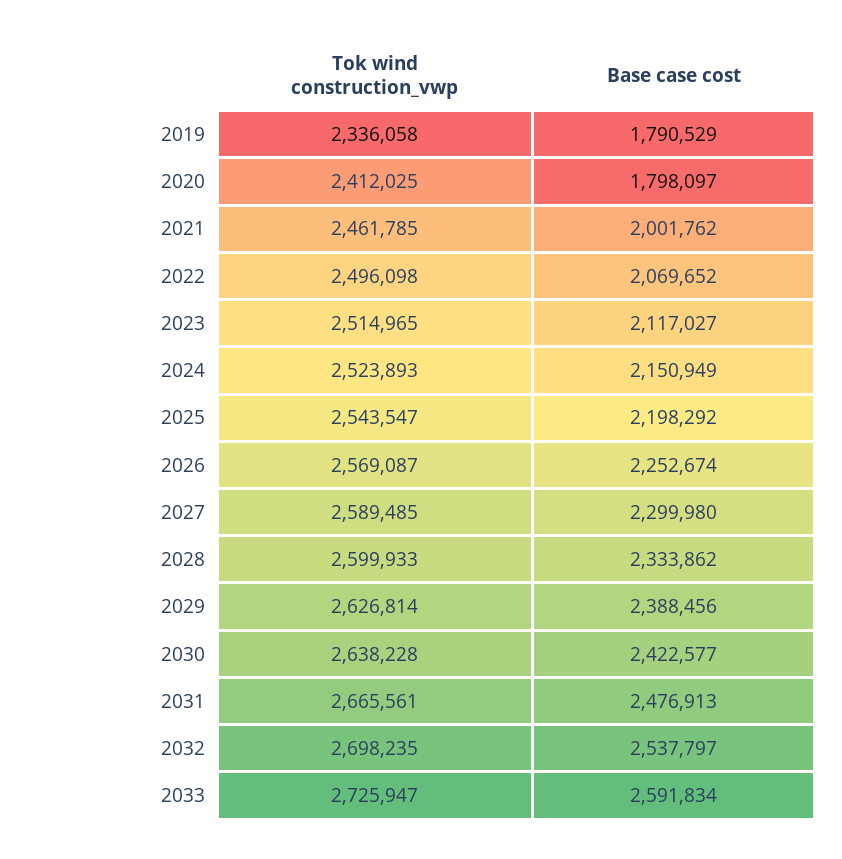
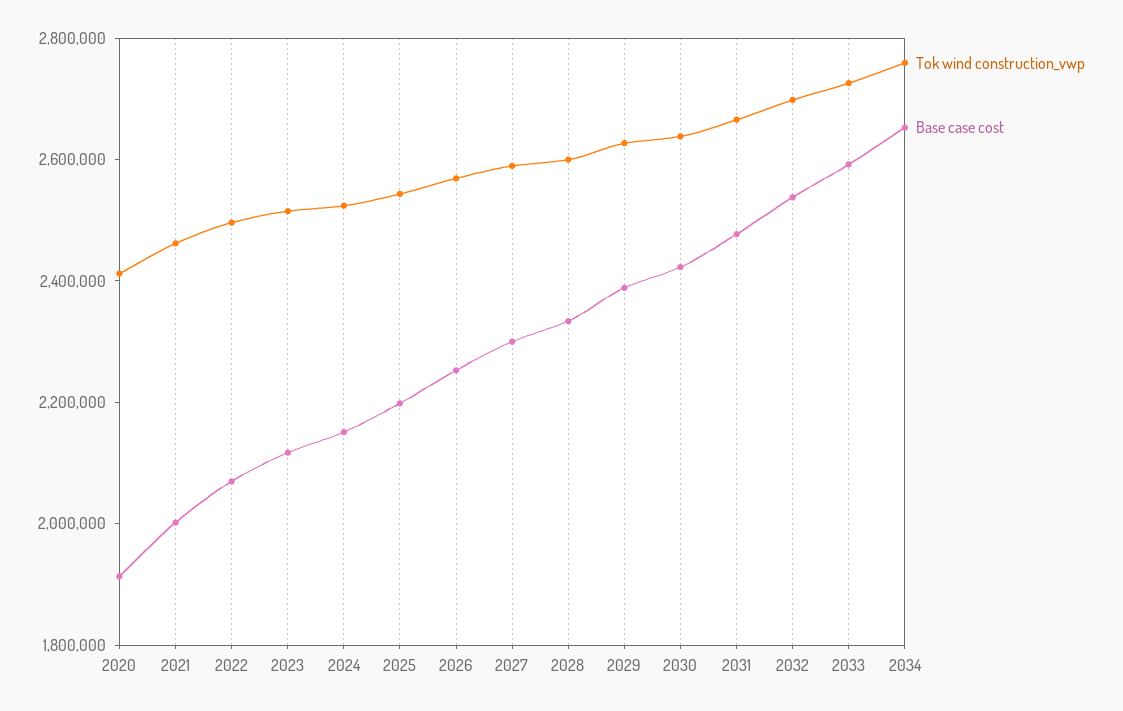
Tok wind construction_vwp, 2019: 2336058 -> none
Base case cost, 2019: 1790529 -> none
Base case cost, 2020: 1798097 -> 1900000
Tok wind construction_vwp, 2034: none -> 2750000
Base case cost, 2034: none -> 2650000

